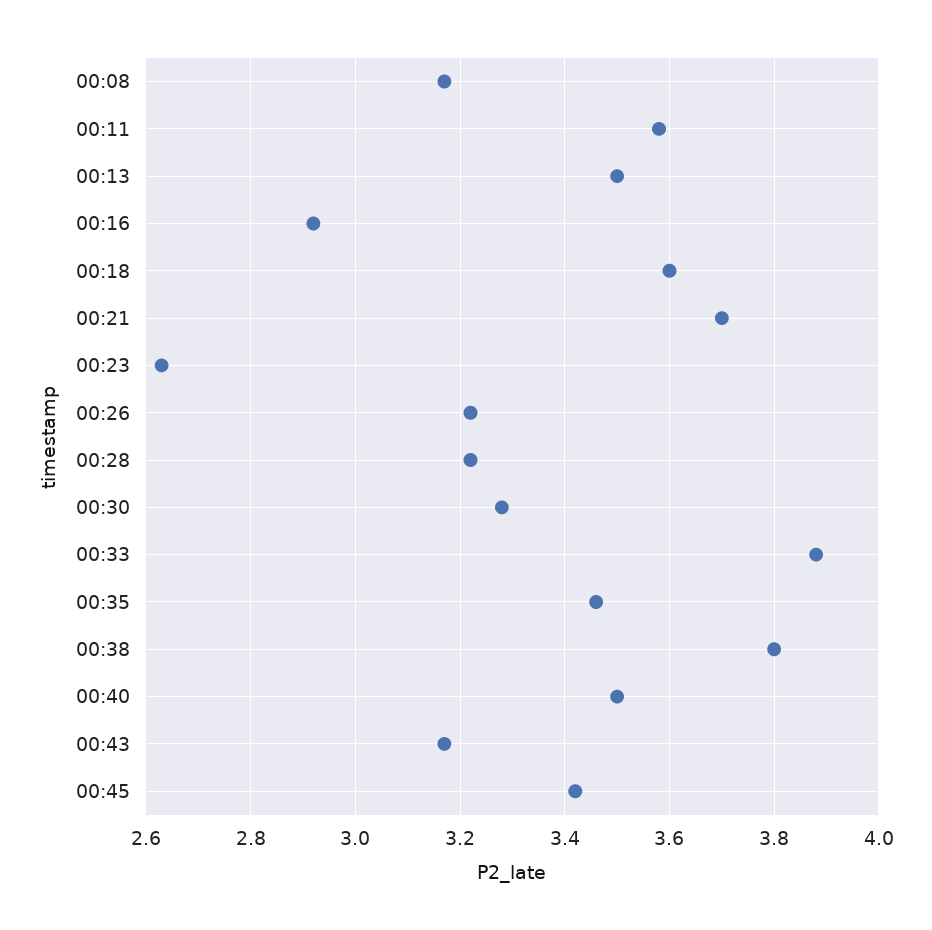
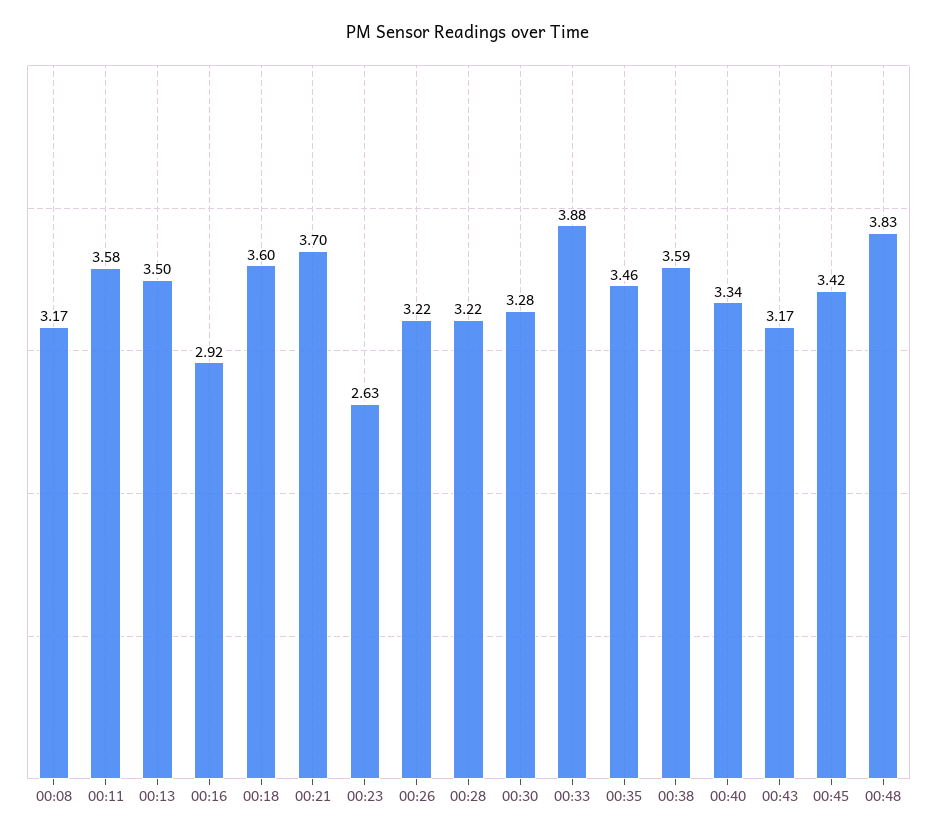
00:38: 3.8 -> 3.59
00:40: 3.5 -> 3.34
00:48: none -> 3.83

